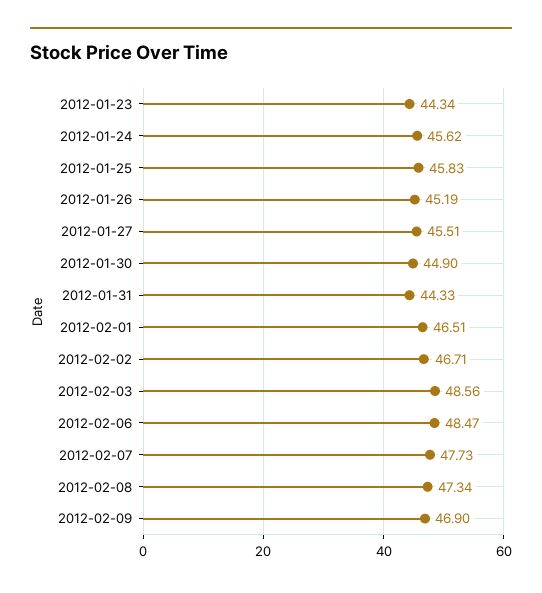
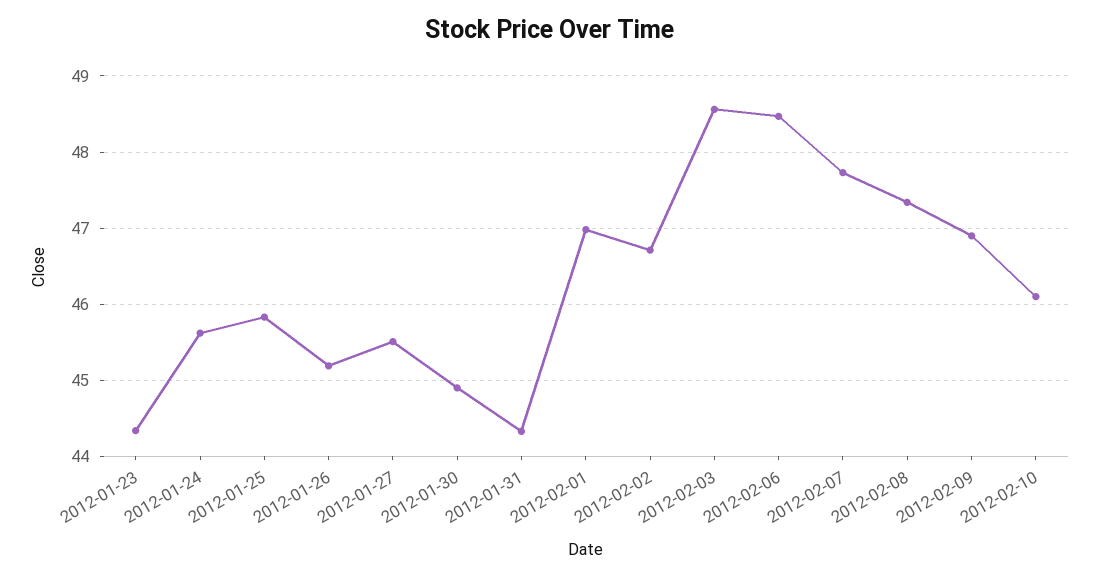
2012-02-01: 46.51 -> 47
2012-02-10: none -> 46.1

